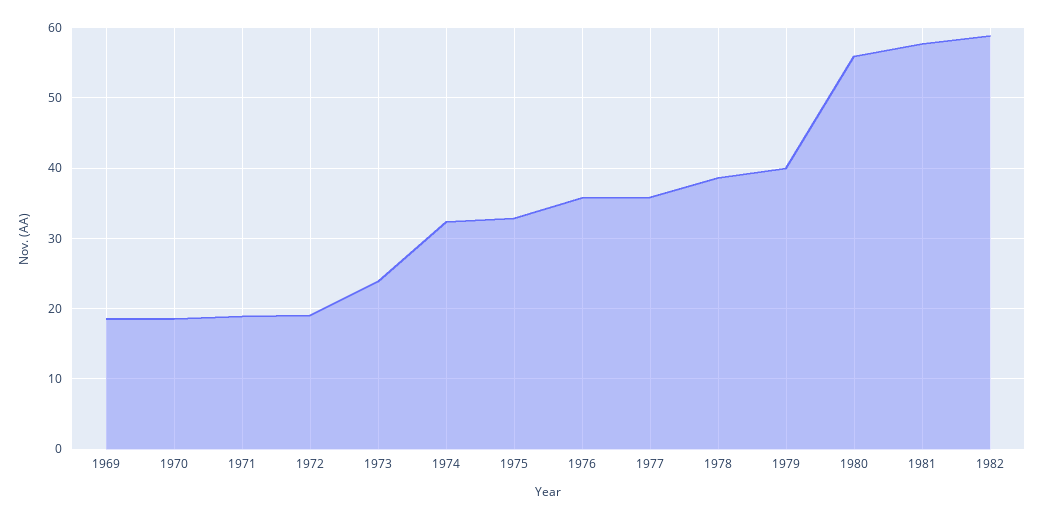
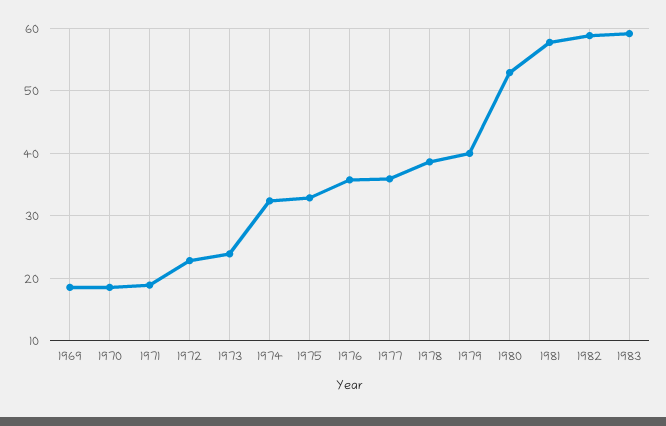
1972: 19 -> 23
1980: 56 -> 53
1983: none -> 59

